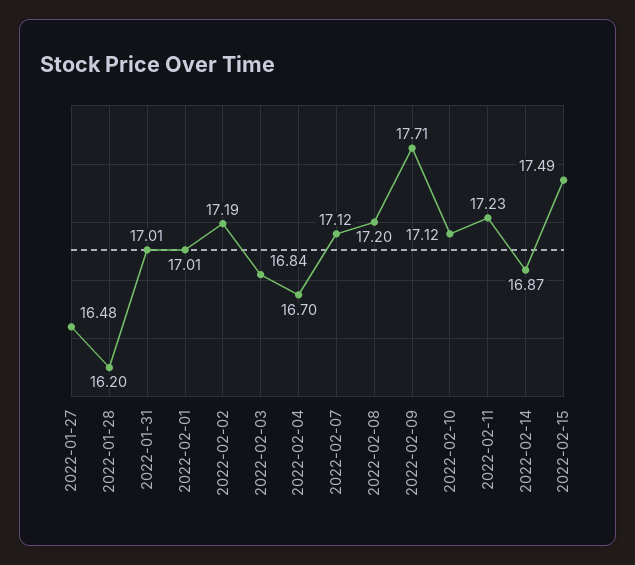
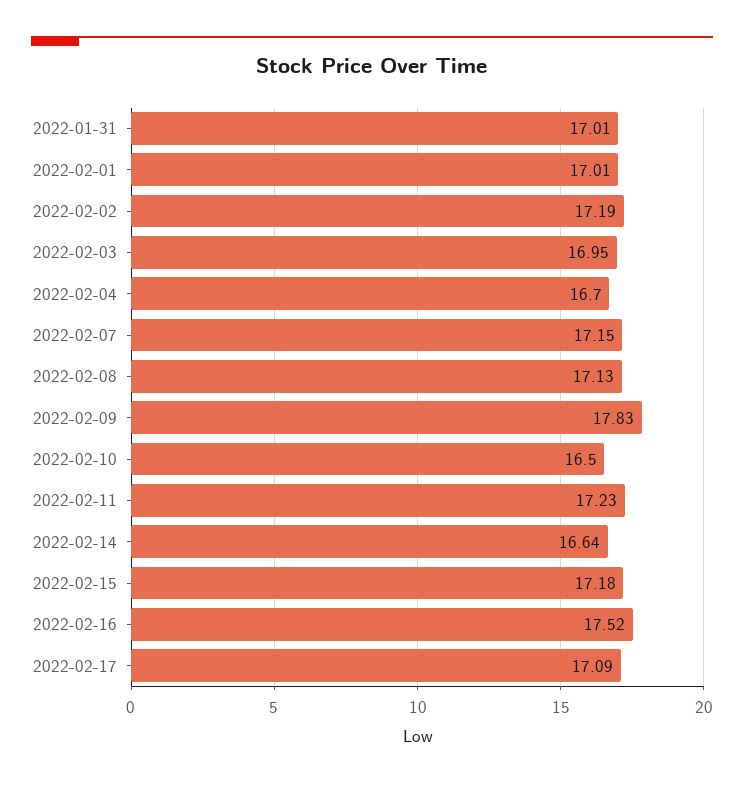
2022-01-27: 16.48 -> none
2022-01-28: 16.2 -> none
2022-02-03: 16.84 -> 16.95
2022-02-07: 17.12 -> 17.15
2022-02-08: 17.2 -> 17.13
2022-02-09: 17.71 -> 17.83
2022-02-10: 17.12 -> 16.5
2022-02-14: 16.87 -> 16.64
2022-02-15: 17.49 -> 17.18
2022-02-16: none -> 17.52
2022-02-17: none -> 17.09

